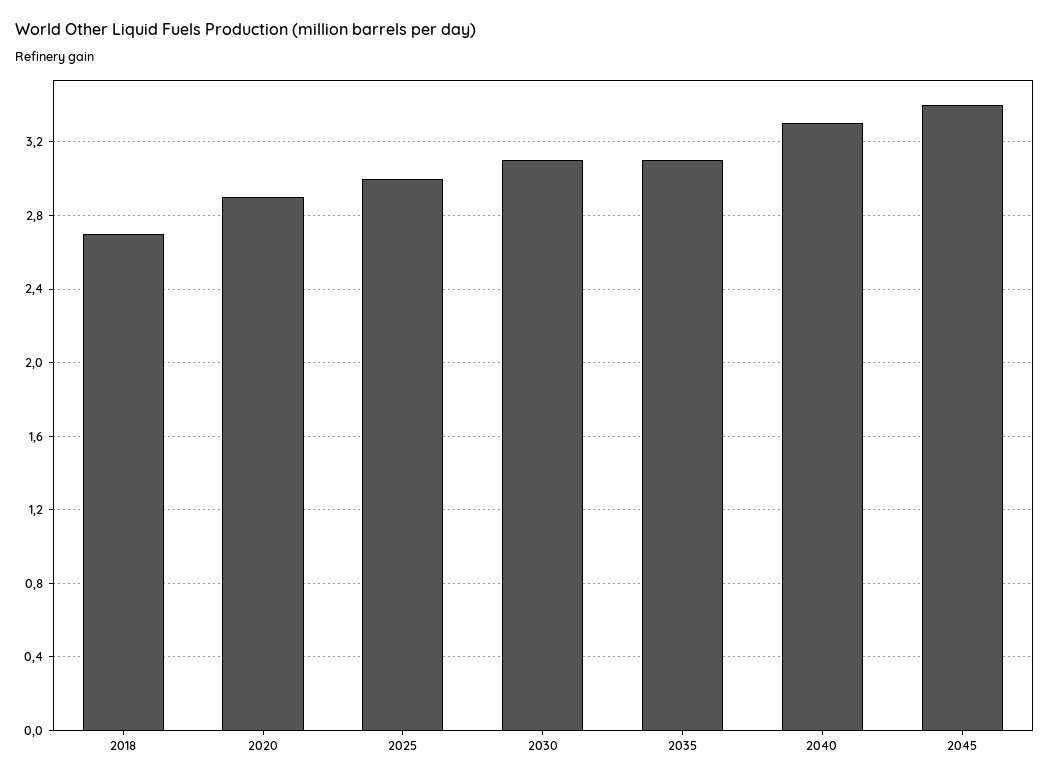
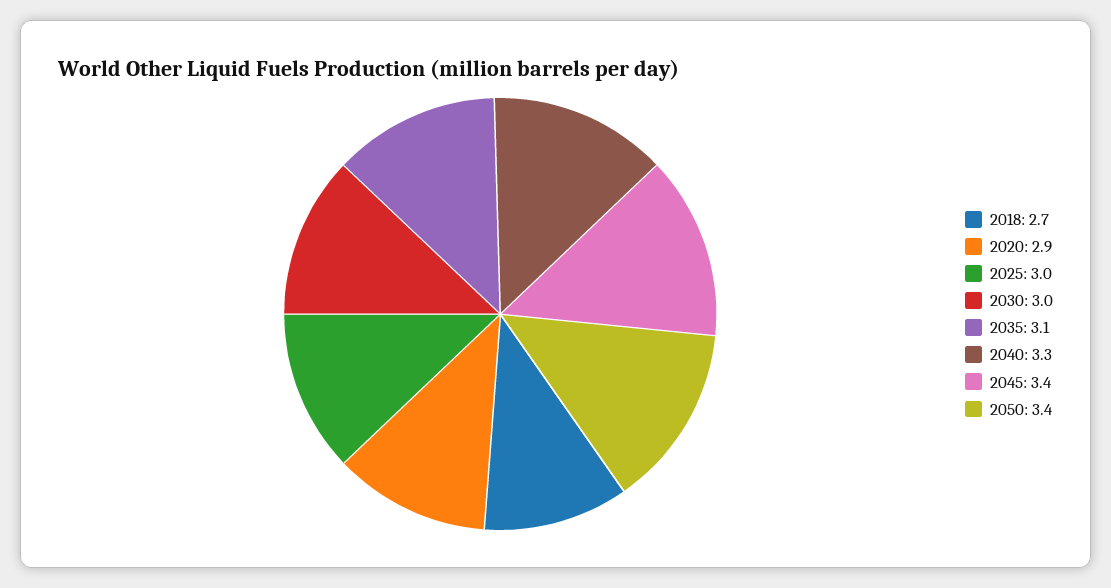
2030: 3.1 -> 3
2050: none -> 3.4

